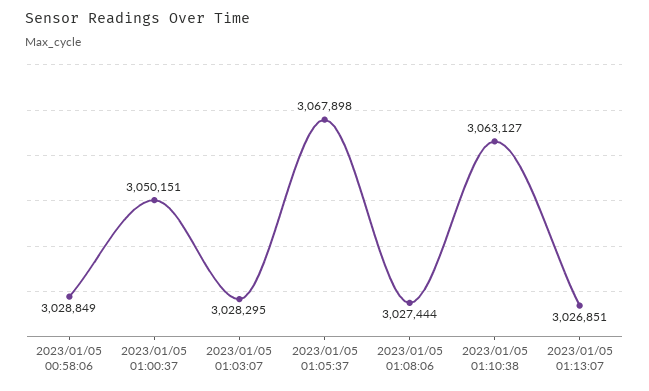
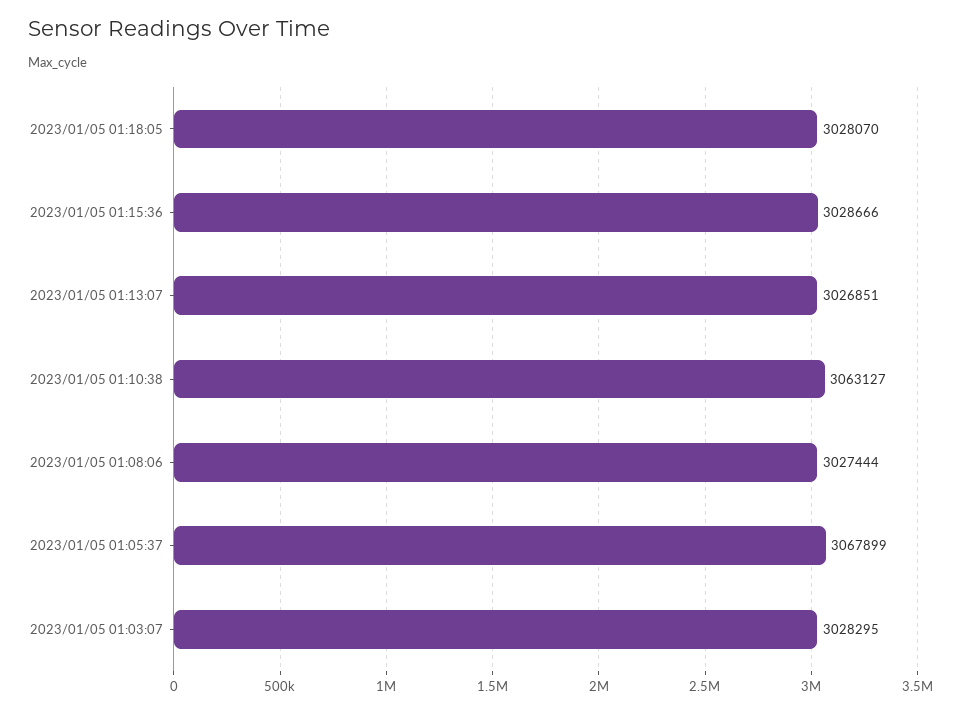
2023/01/05 00:58:06: 3028849 -> none
2023/01/05 01:00:37: 3050151 -> none
2023/01/05 01:05:37: 3067898 -> 3067899
2023/01/05 01:18:05: none -> 3028070
2023/01/05 01:15:36: none -> 3028666

